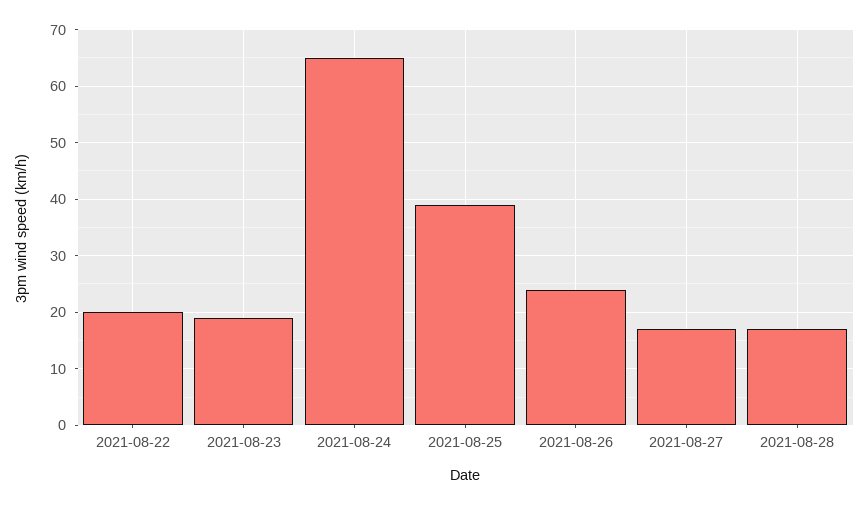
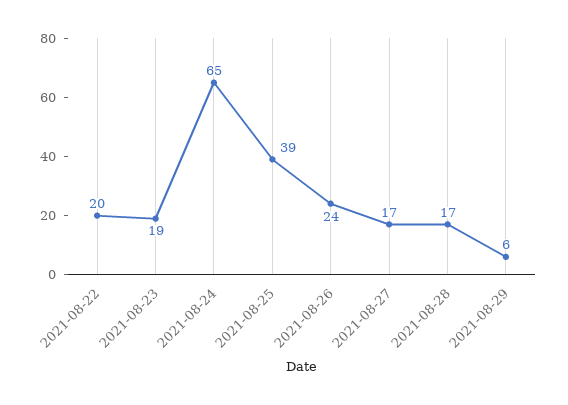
2021-08-29: none -> 6

